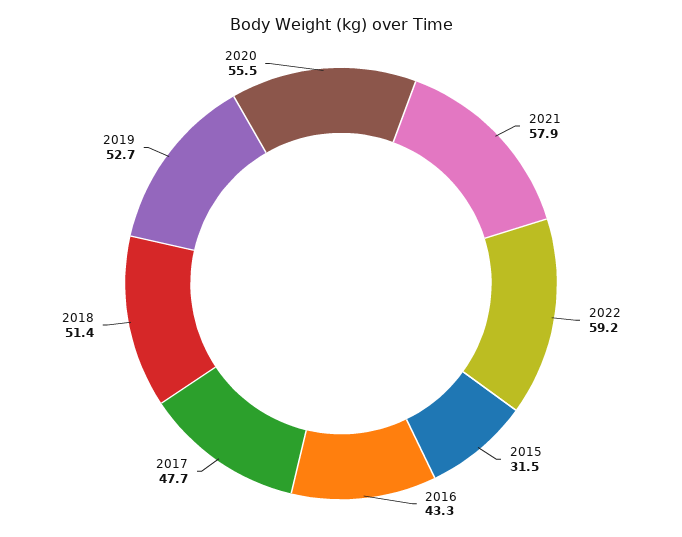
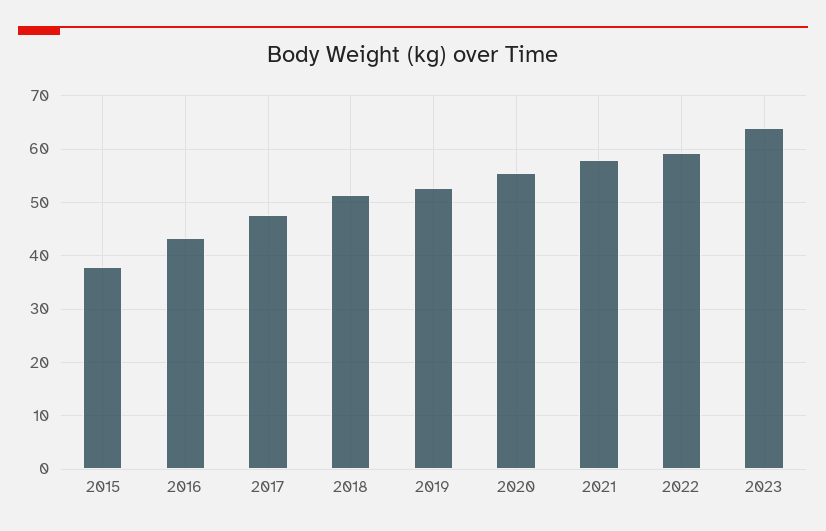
2015: 31.5 -> 38
2023: none -> 64

